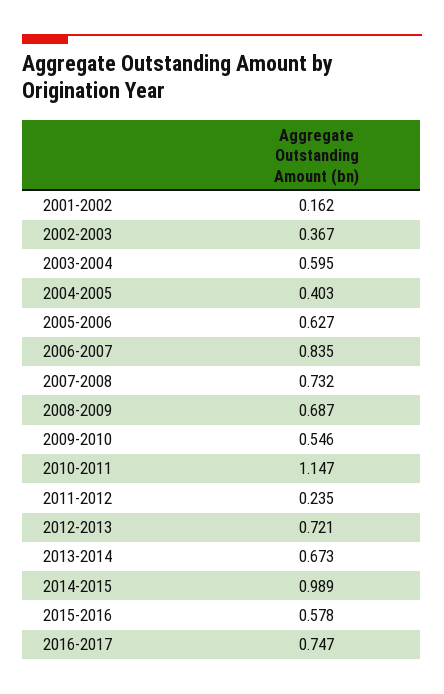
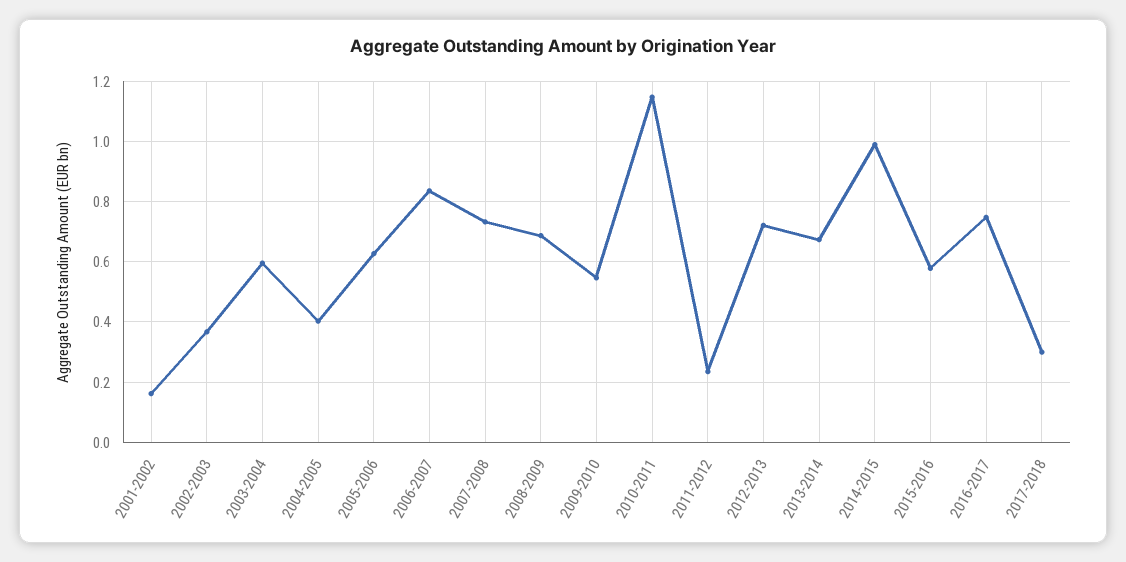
2017-2018: none -> 0.3

